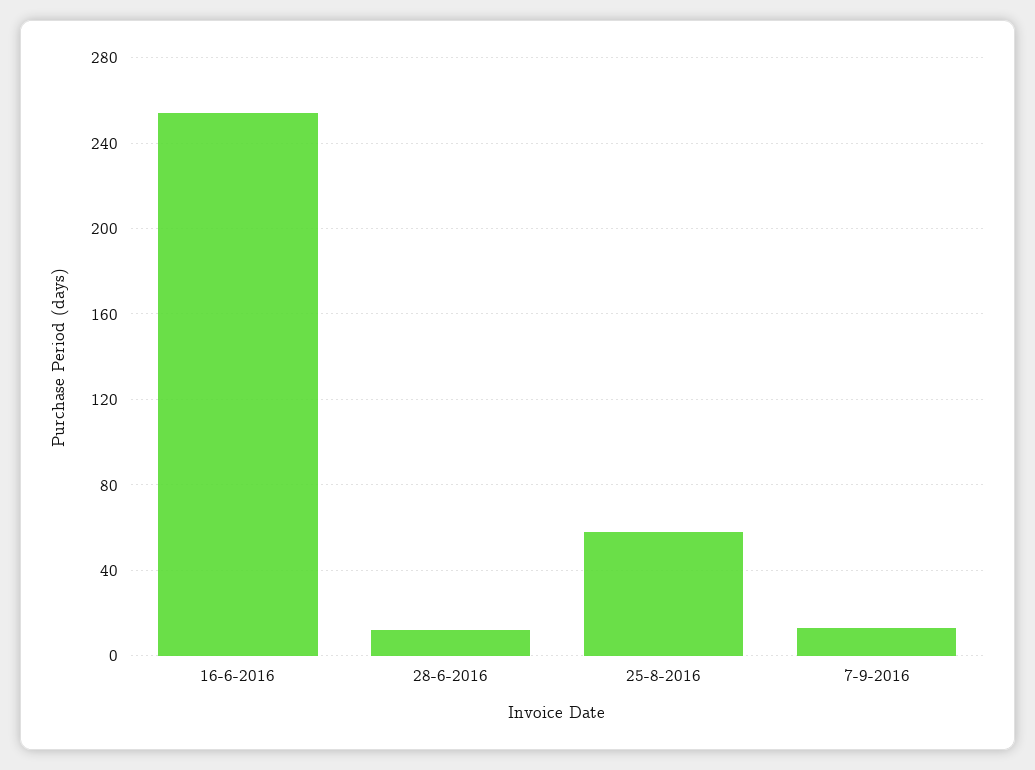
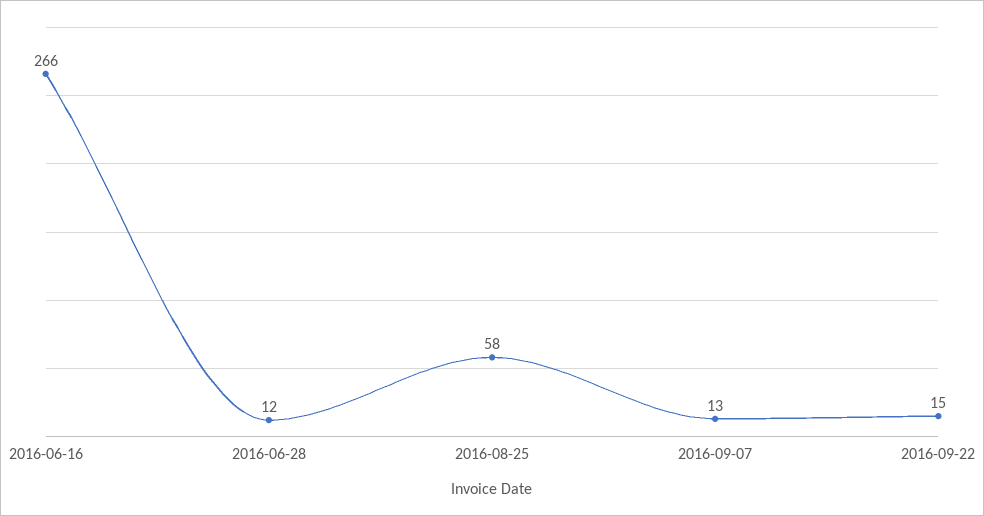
16-6-2016: 255 -> 266
2016-09-22: none -> 15

